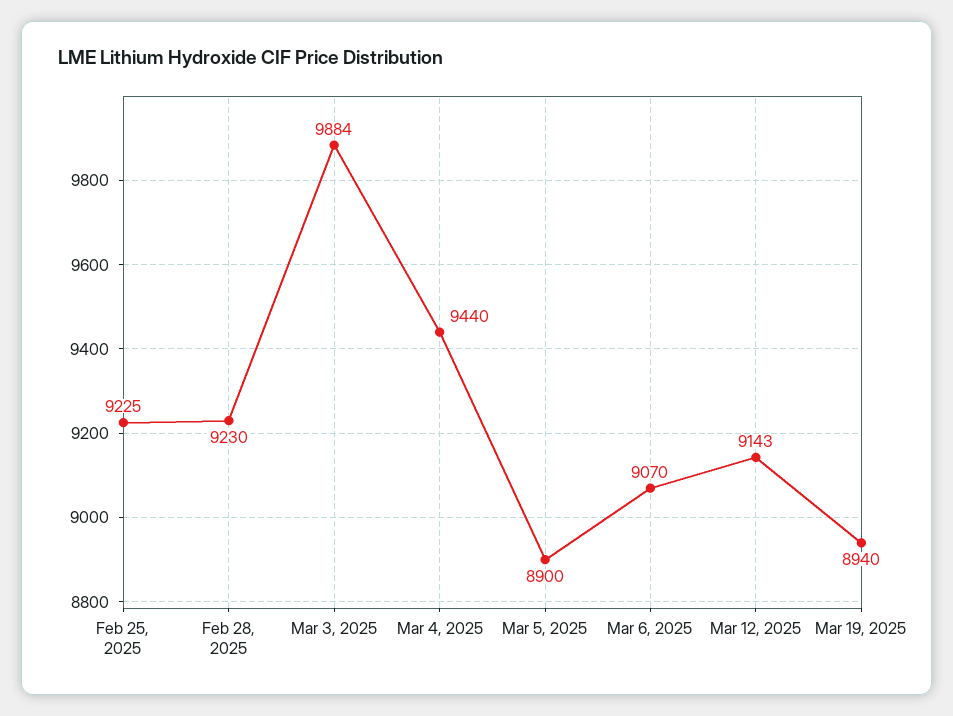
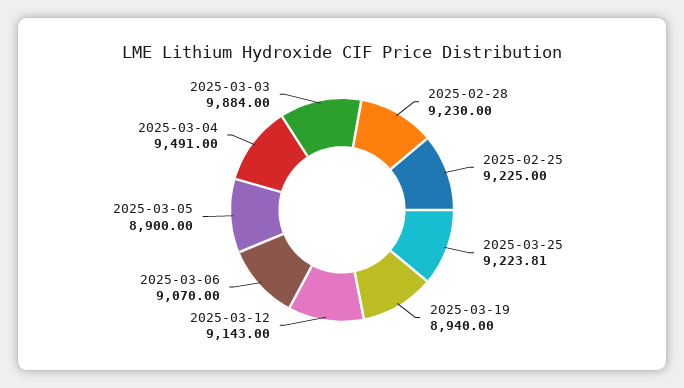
Mar 4, 2025: 9440 -> 9491
2025-03-25: none -> 9223.81

